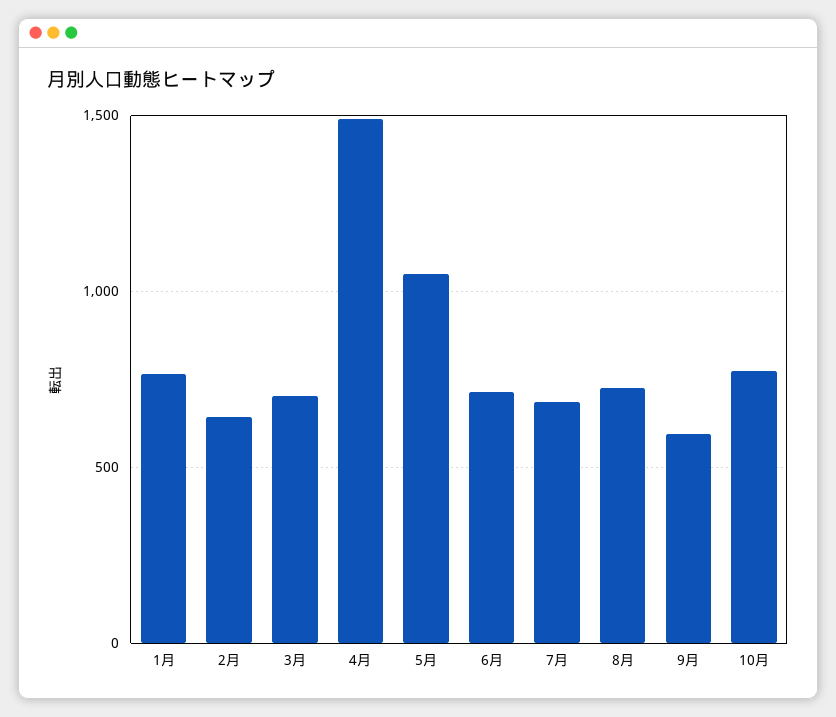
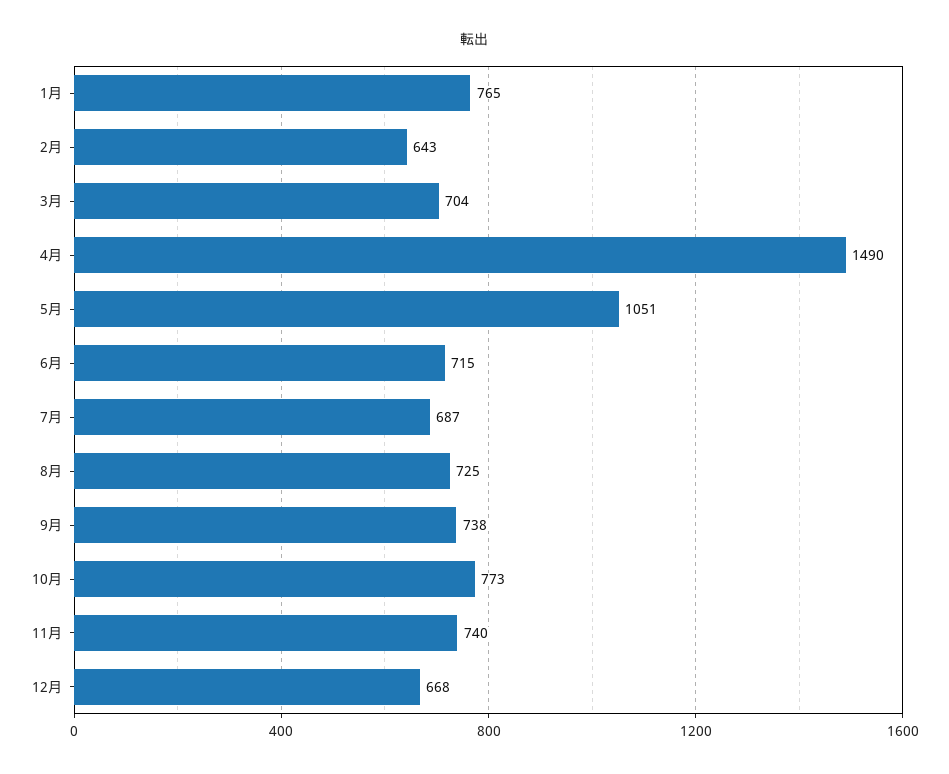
9月: 600 -> 738
11月: none -> 740
12月: none -> 668

